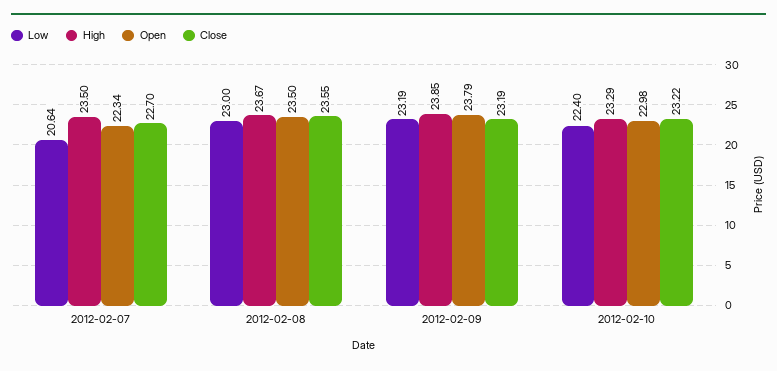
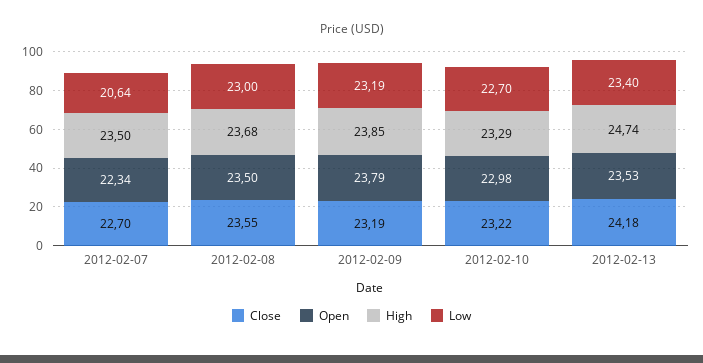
High, 2012-02-08: 23.67 -> 23.68
Low, 2012-02-10: 22.4 -> 22.7
Close, 2012-02-13: none -> 24.18
Open, 2012-02-13: none -> 23.53
High, 2012-02-13: none -> 24.74
Low, 2012-02-13: none -> 23.4

